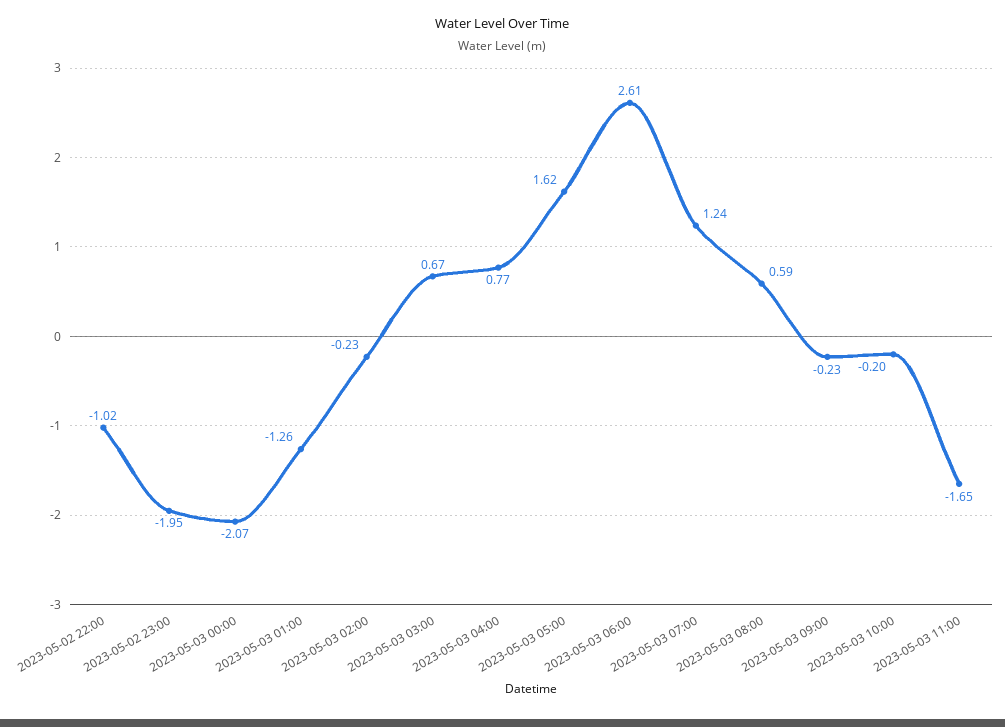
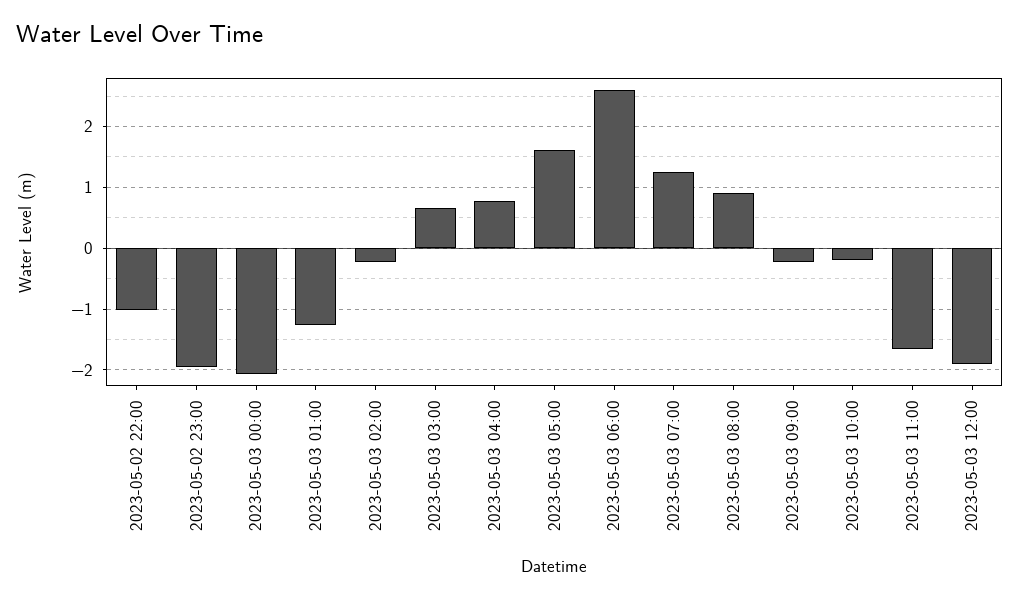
2023-05-03 08:00: 0.59 -> 0.9
2023-05-03 12:00: none -> -1.9

